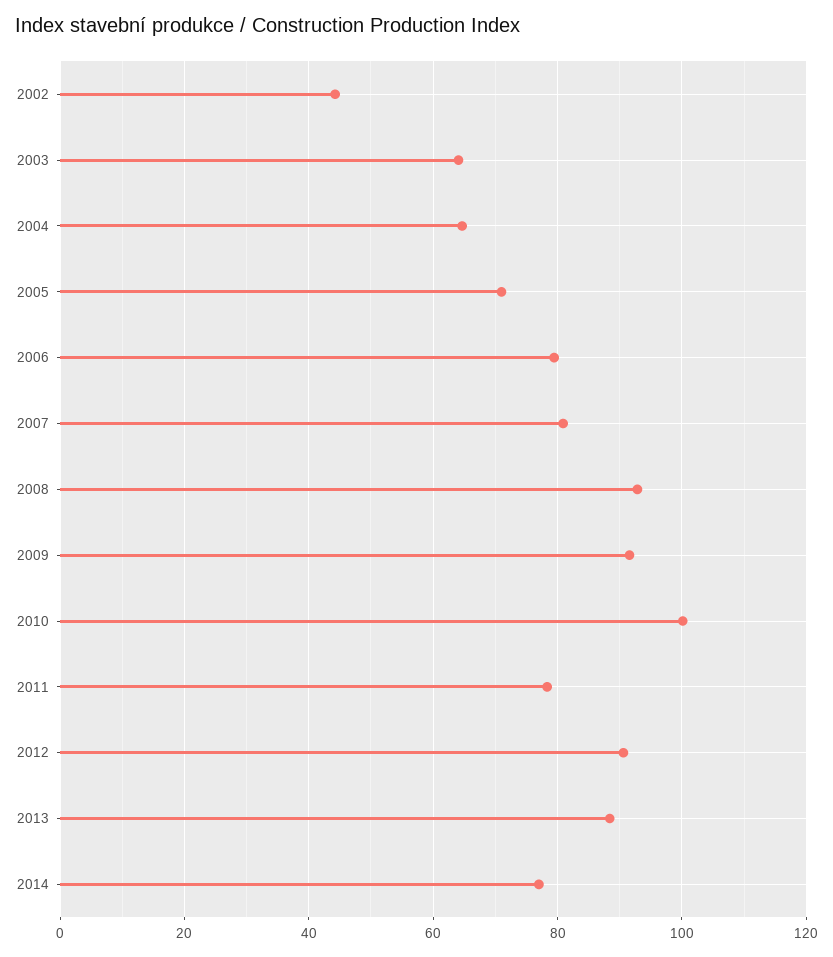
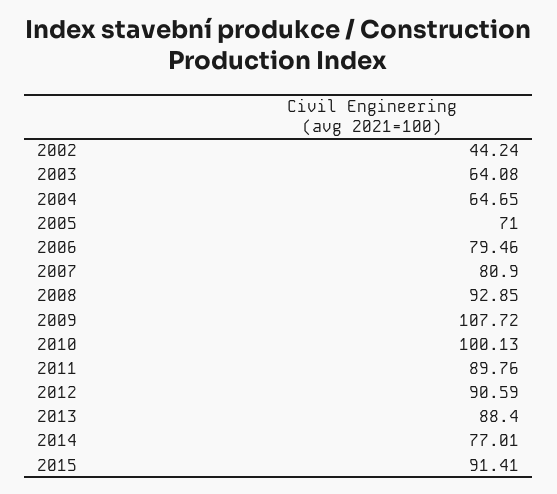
2009: 92 -> 107.72
2011: 78 -> 89.76
2015: none -> 91.41

